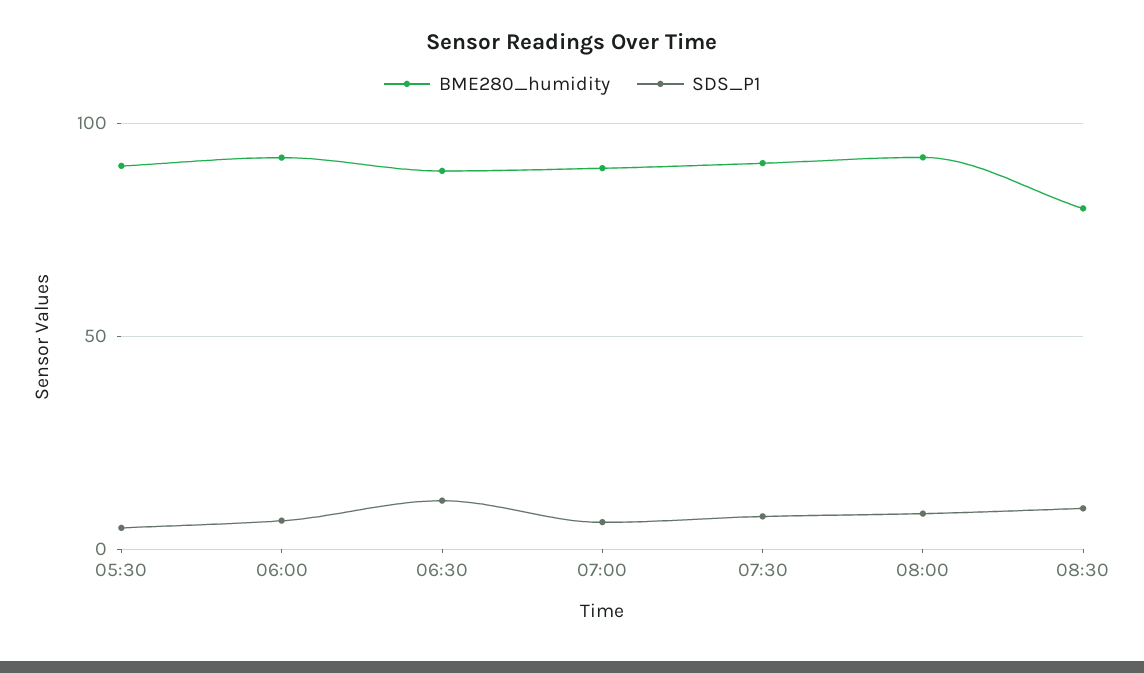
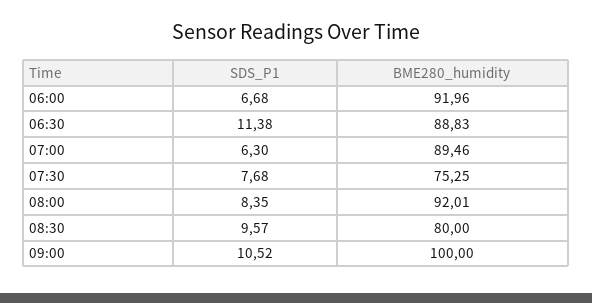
BME280_humidity, 05:30: 90 -> none
SDS_P1, 05:30: 5 -> none
BME280_humidity, 07:30: 90 -> 75.25
SDS_P1, 09:00: none -> 10.52
BME280_humidity, 09:00: none -> 100

